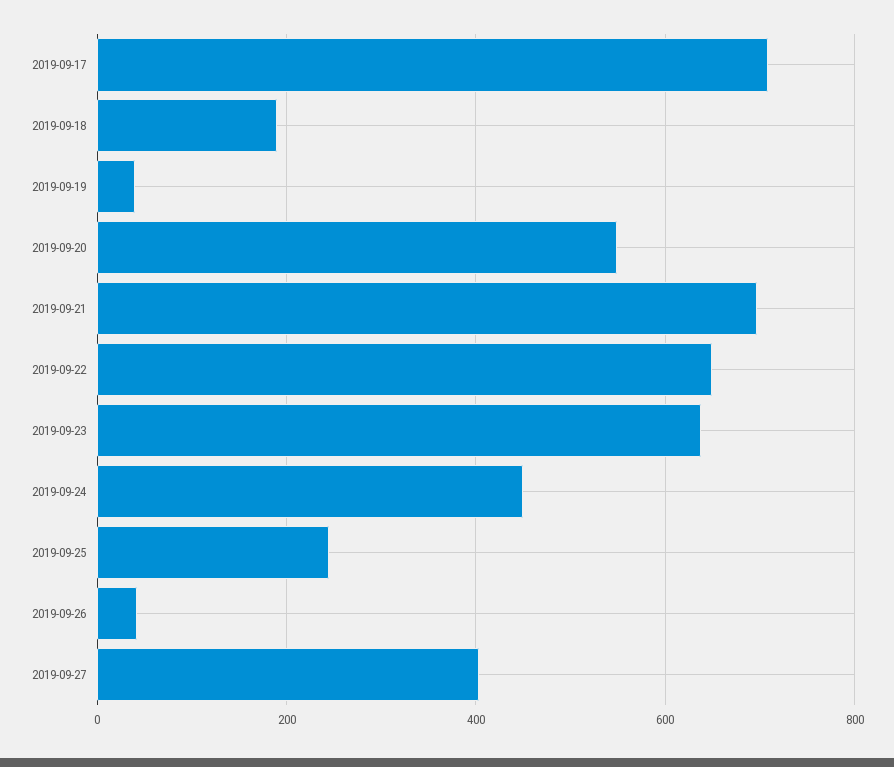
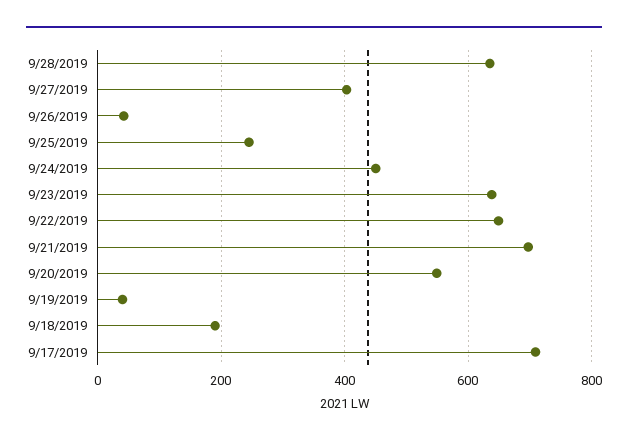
9/28/2019: none -> 640

